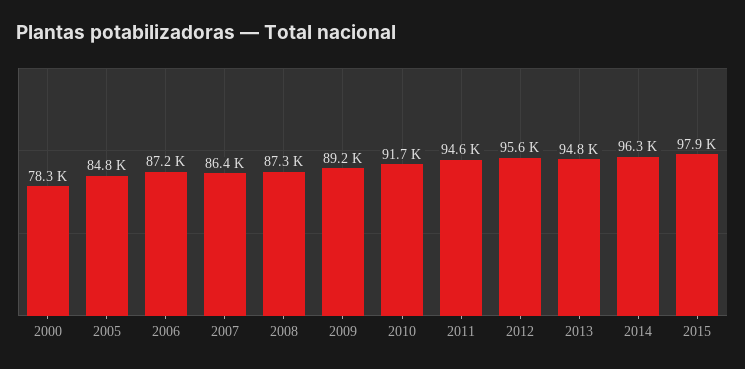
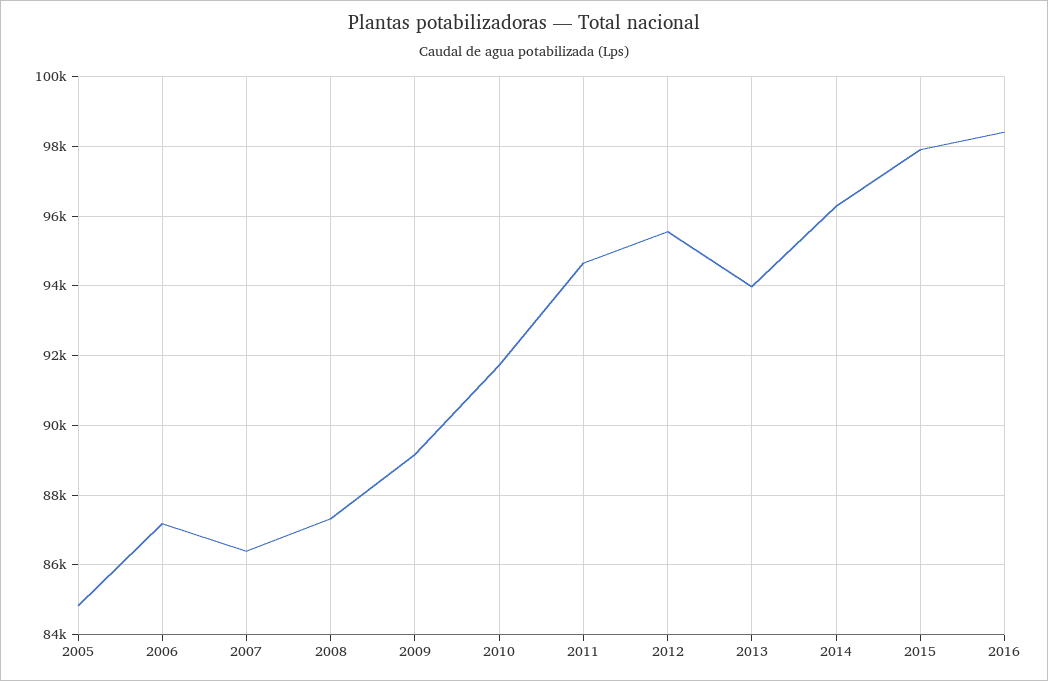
2000: 78300 -> none
2013: 94800 -> 94000
2016: none -> 98400

